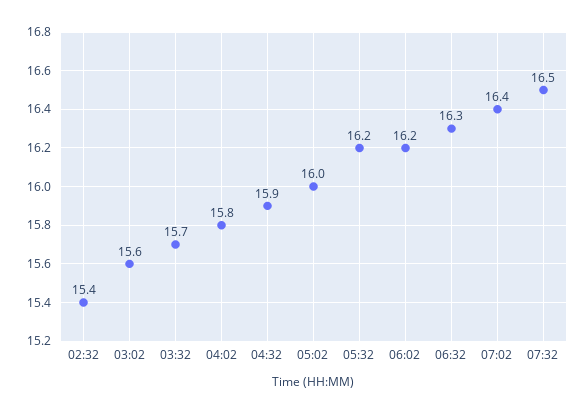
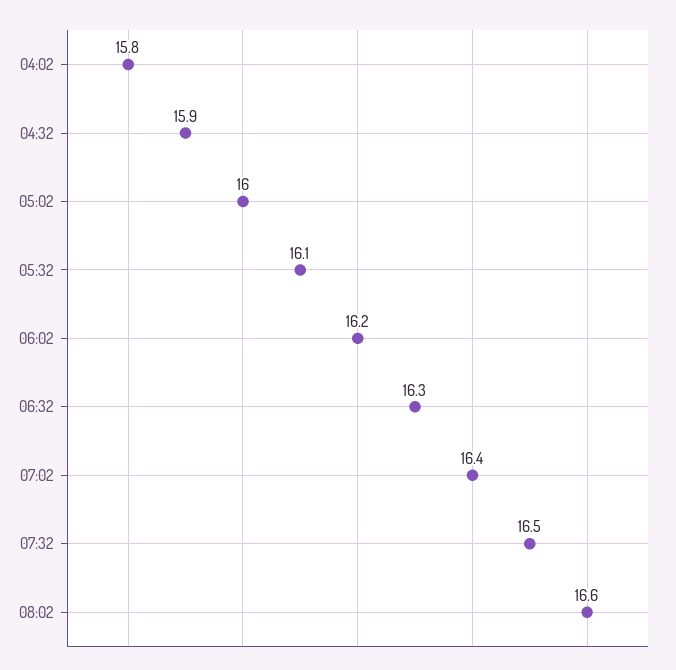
02:32: 15.4 -> none
03:02: 15.6 -> none
03:32: 15.7 -> none
05:32: 16.2 -> 16.1
08:02: none -> 16.6

